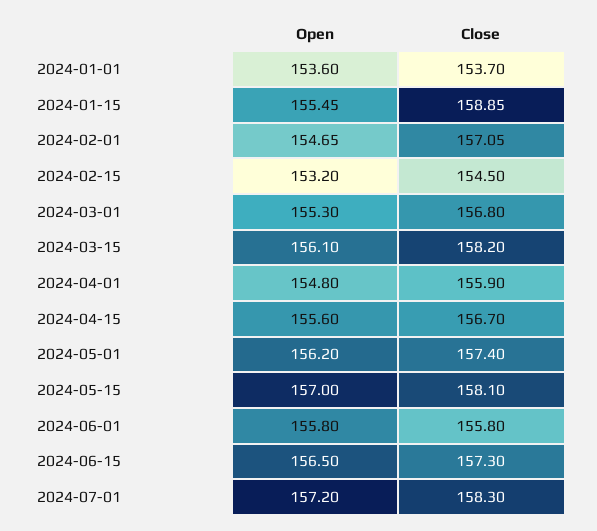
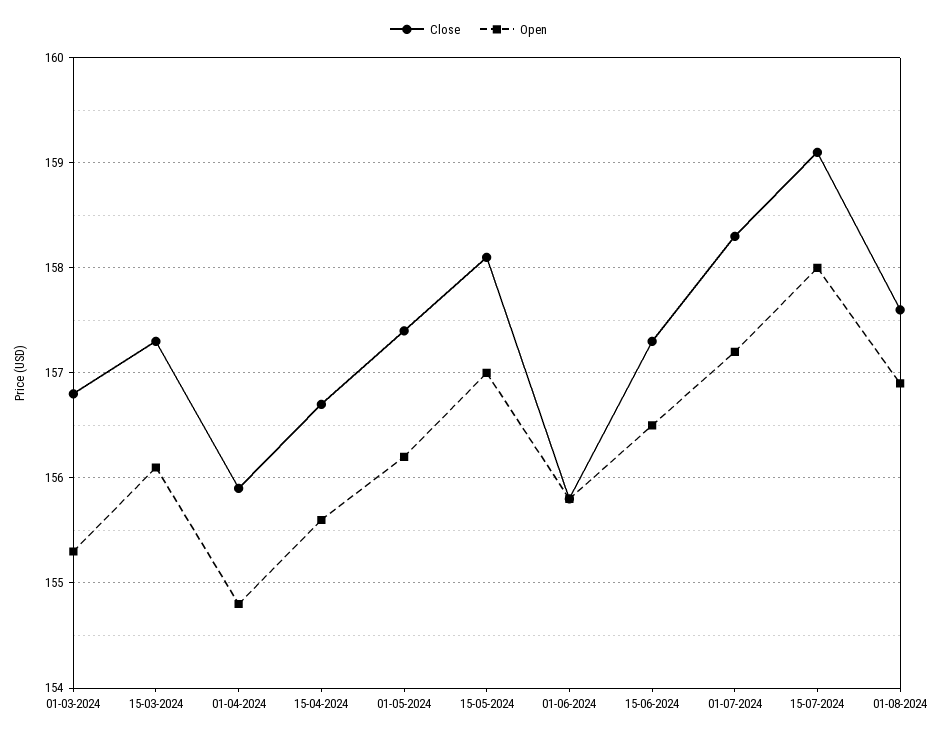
Open, 2024-01-01: 153.6 -> none
Close, 2024-01-01: 153.7 -> none
Open, 2024-01-15: 155.45 -> none
Close, 2024-01-15: 158.85 -> none
Open, 2024-02-01: 154.65 -> none
Close, 2024-02-01: 157.05 -> none
Open, 2024-02-15: 153.2 -> none
Close, 2024-02-15: 154.5 -> none
Close, 2024-03-15: 158.2 -> 157.3
Close, 15-07-2024: none -> 159.1
Open, 15-07-2024: none -> 158
Close, 01-08-2024: none -> 157.6
Open, 01-08-2024: none -> 156.9

